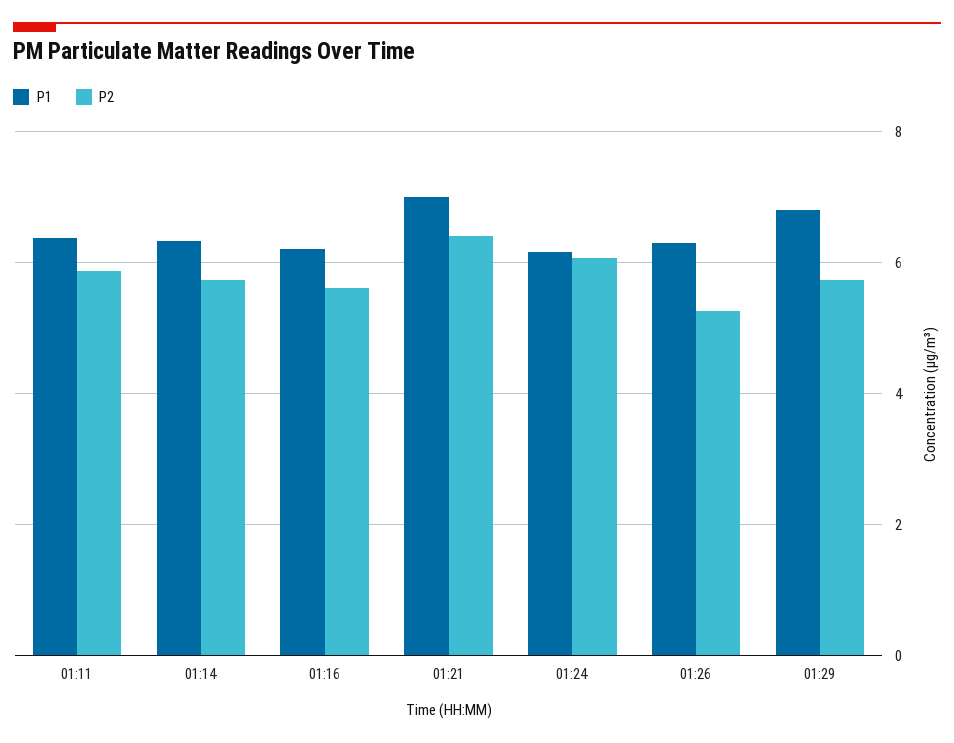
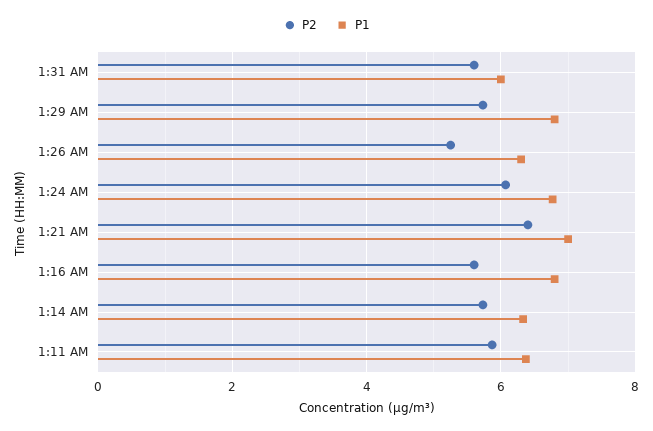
P1, 01:16: 6.2 -> 6.8
P1, 01:24: 6.2 -> 6.8
P2, 1:31 AM: none -> 5.6
P1, 1:31 AM: none -> 6

